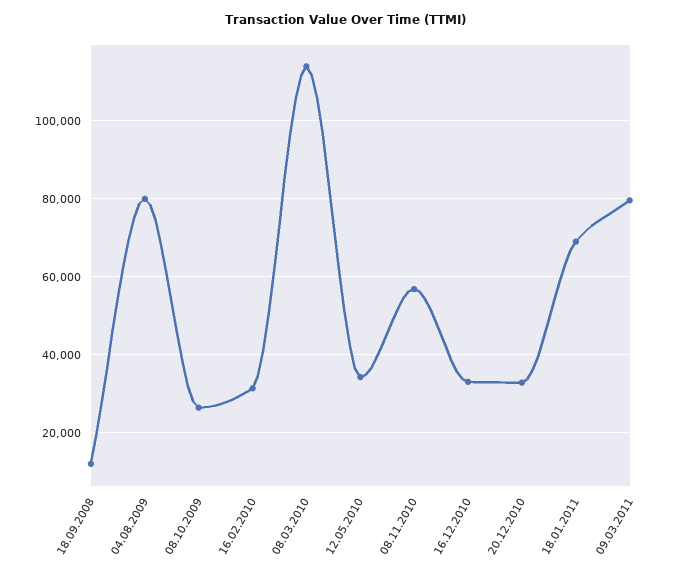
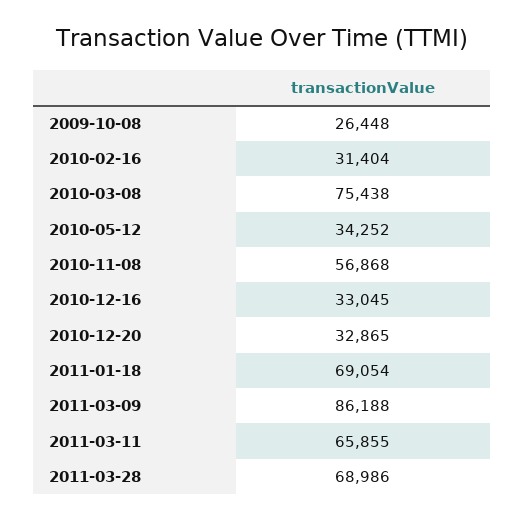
18.09.2008: 12000 -> none
04.08.2009: 80000 -> none
08.03.2010: 114000 -> 75438
09.03.2011: 80000 -> 86188
2011-03-11: none -> 65855
2011-03-28: none -> 68986

